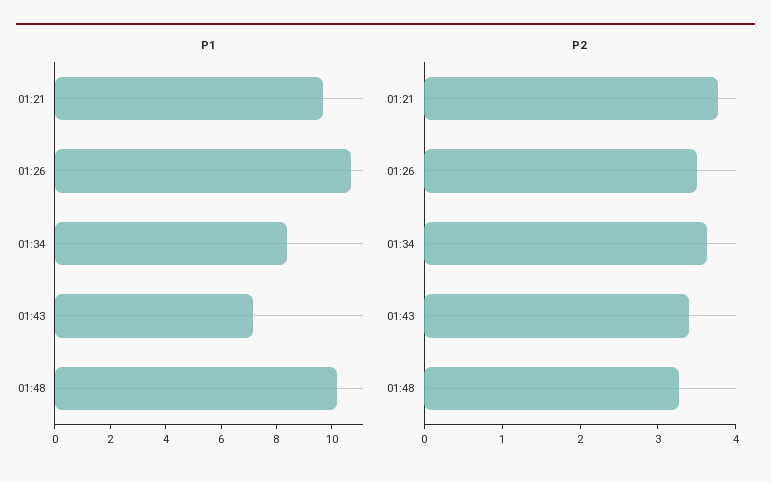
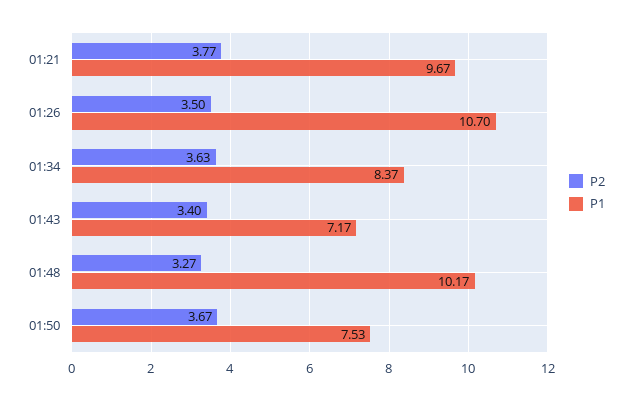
P2, 01:50: none -> 3.67
P1, 01:50: none -> 7.53

